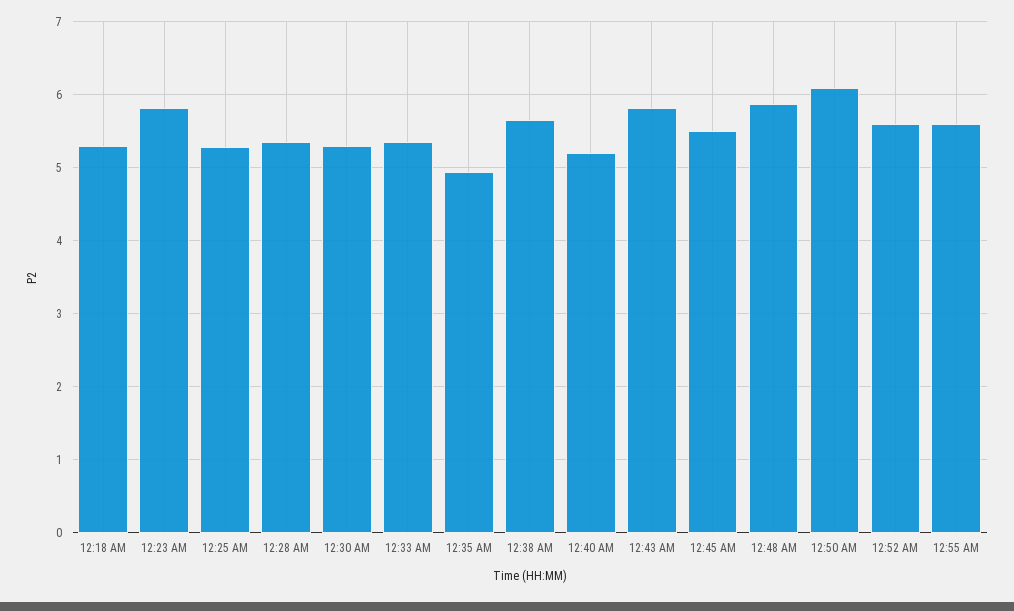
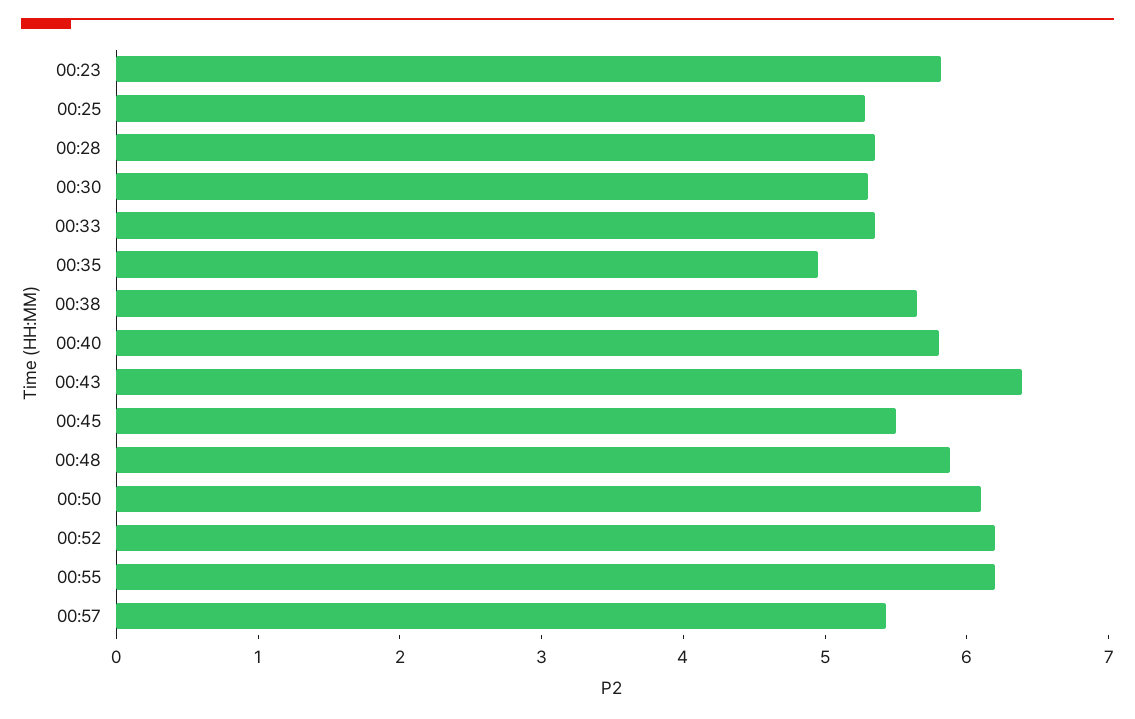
12:18 AM: 5.3 -> none
12:40 AM: 5.2 -> 5.8
12:43 AM: 5.8 -> 6.4
12:52 AM: 5.6 -> 6.2
12:55 AM: 5.6 -> 6.2
00:57: none -> 5.4

